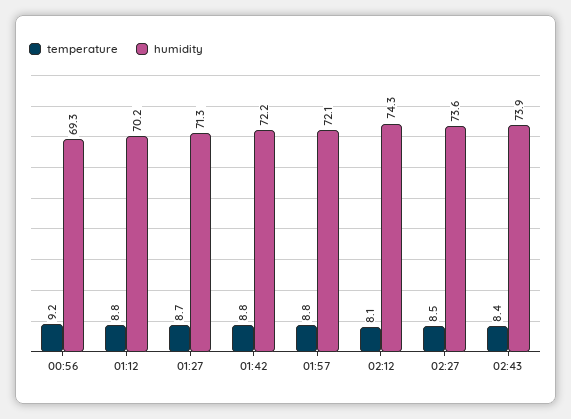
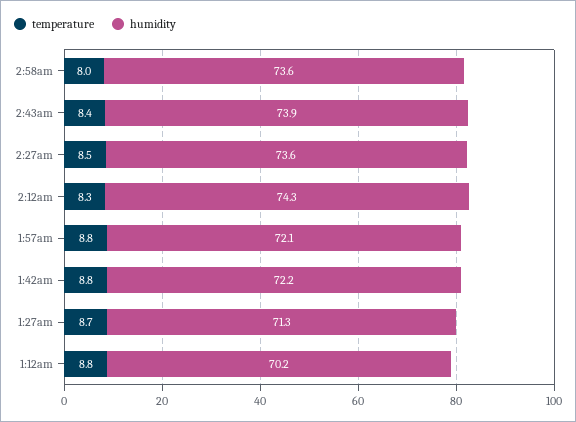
temperature, 00:56: 9.2 -> none
humidity, 00:56: 69.3 -> none
temperature, 02:12: 8.1 -> 8.3
temperature, 2:58am: none -> 8
humidity, 2:58am: none -> 73.6

